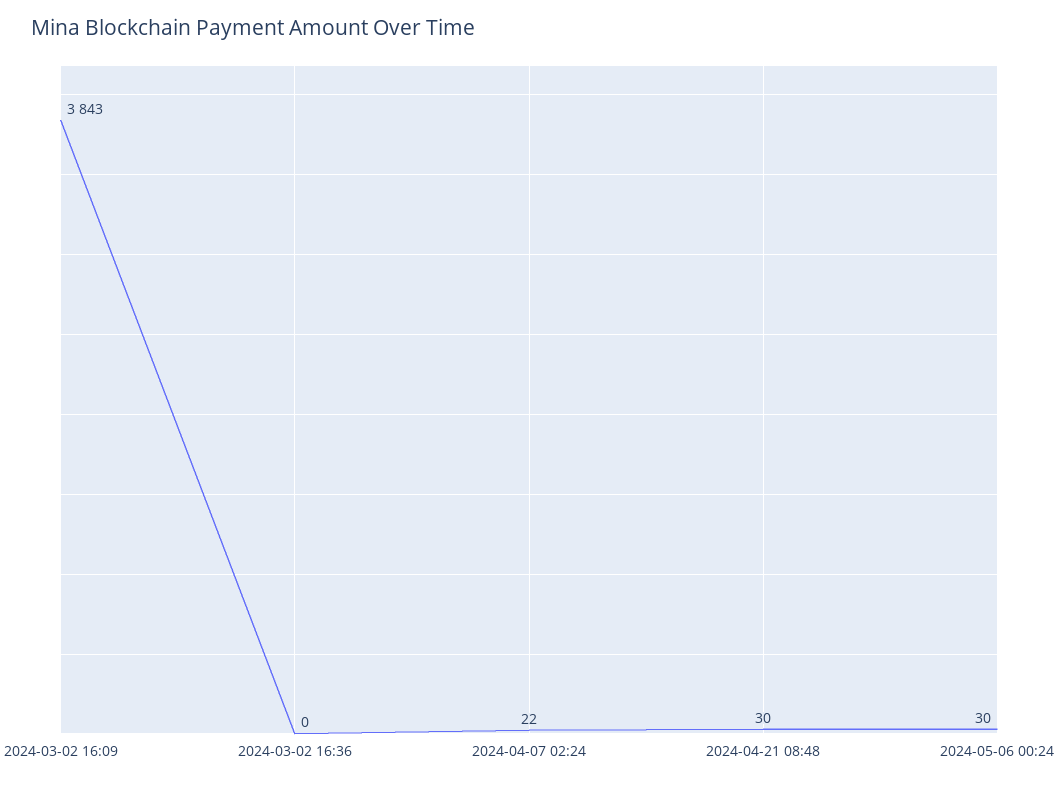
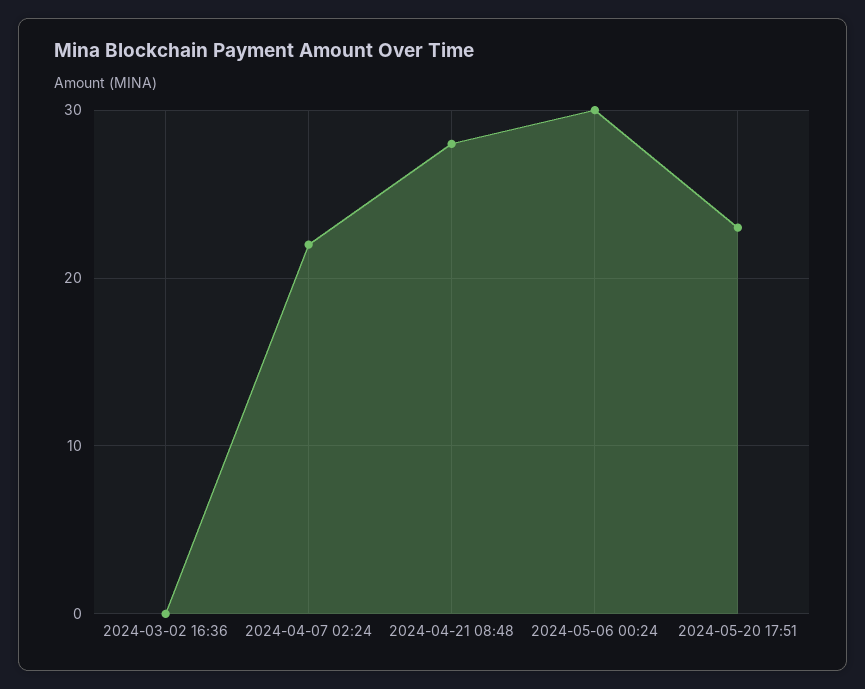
2024-03-02 16:09: 3843 -> none
2024-04-21 08:48: 30 -> 28
2024-05-20 17:51: none -> 23

